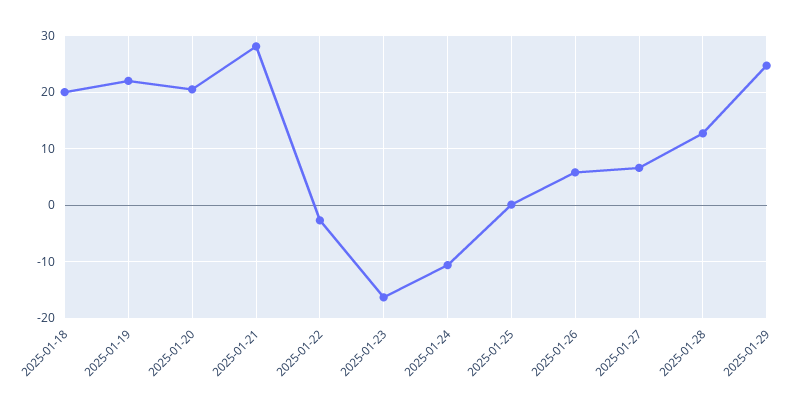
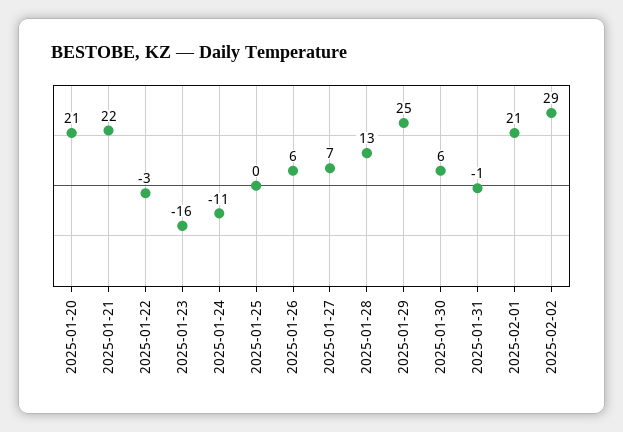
2025-01-18: 20 -> none
2025-01-19: 22 -> none
2025-01-21: 28 -> 22
2025-01-30: none -> 6
2025-01-31: none -> -1
2025-02-01: none -> 21
2025-02-02: none -> 29

